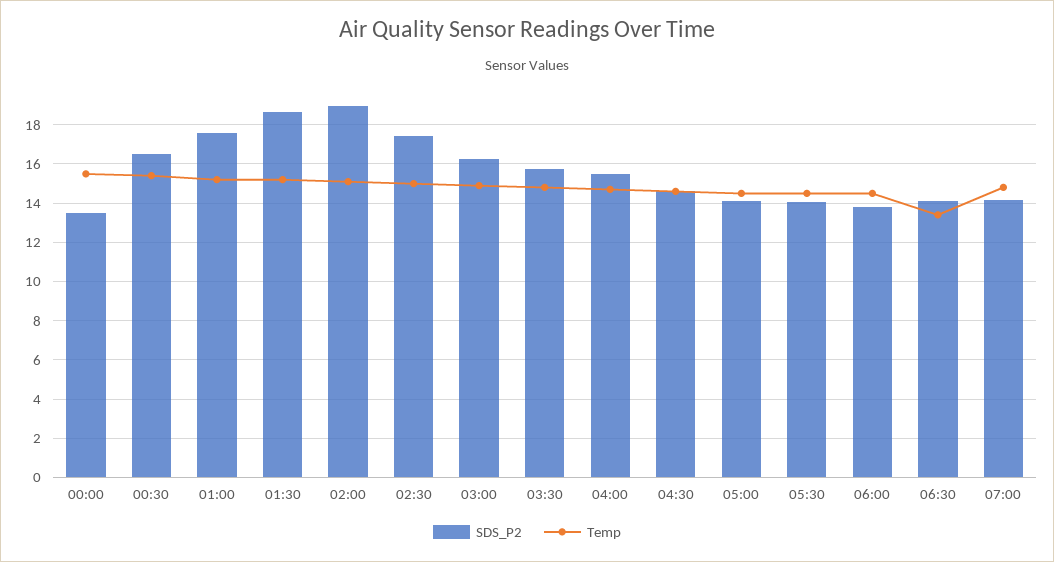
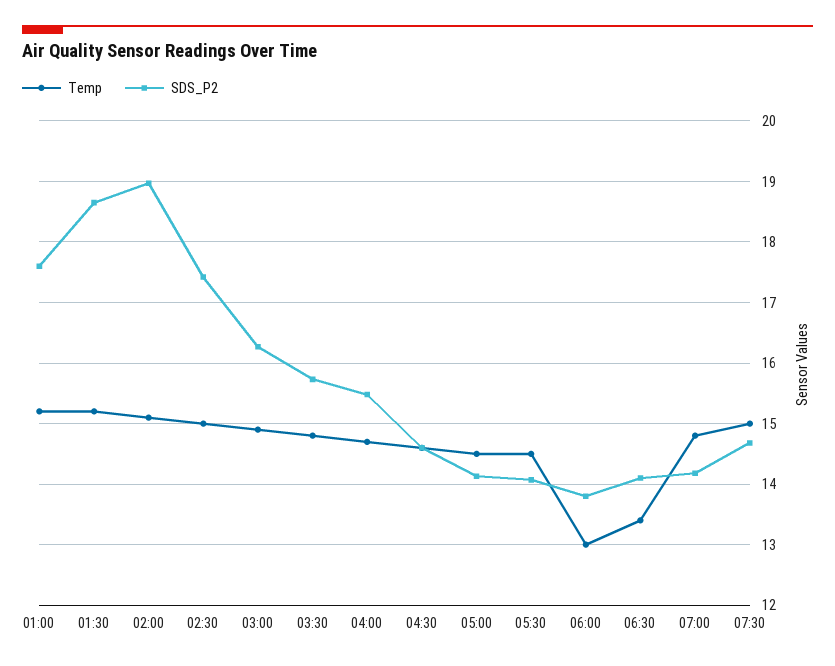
SDS_P2, 00:00: 13.5 -> none
Temp, 00:00: 15.5 -> none
SDS_P2, 00:30: 16.5 -> none
Temp, 00:30: 15.5 -> none
Temp, 06:00: 14.5 -> 13
Temp, 07:30: none -> 15
SDS_P2, 07:30: none -> 14.7

